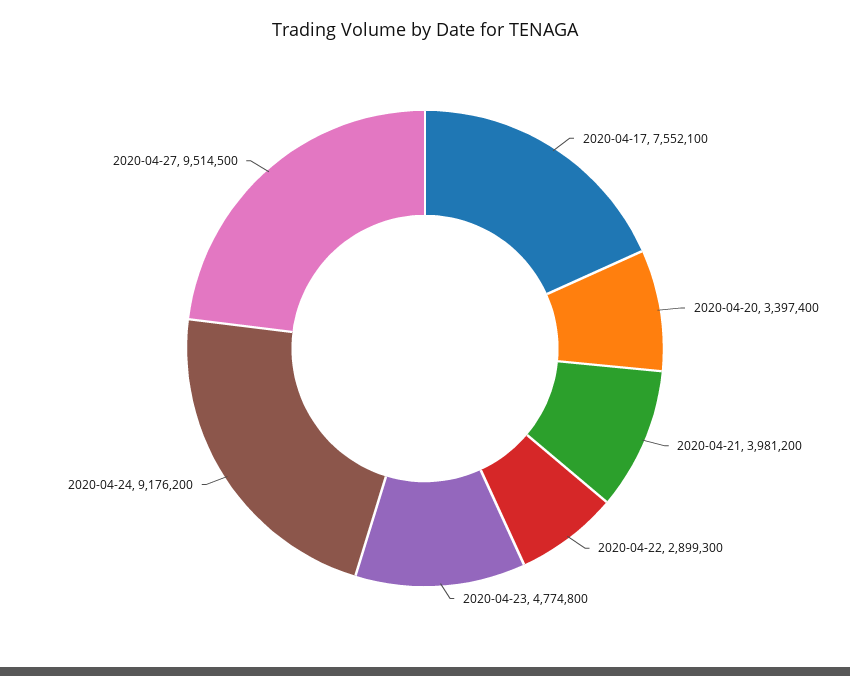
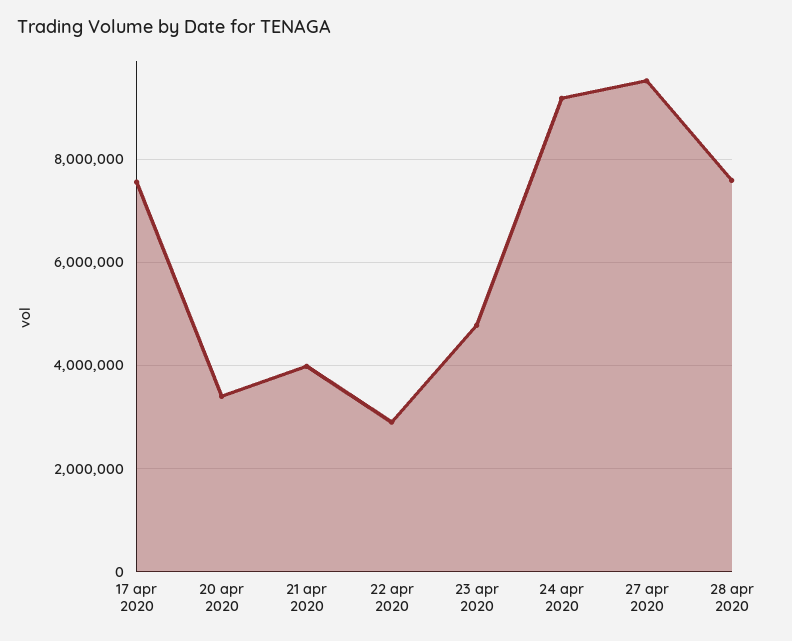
28 apr 2020: none -> 7600000

